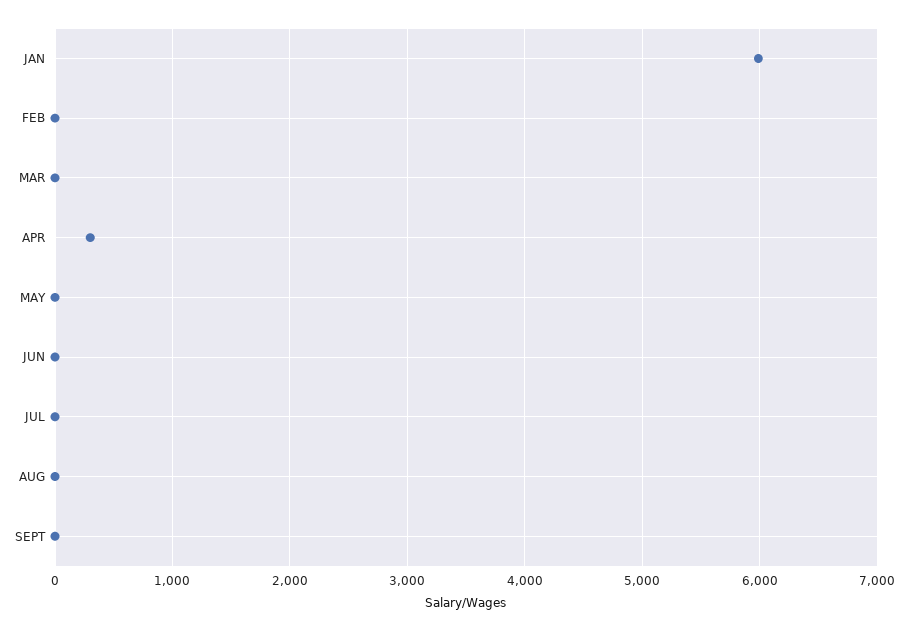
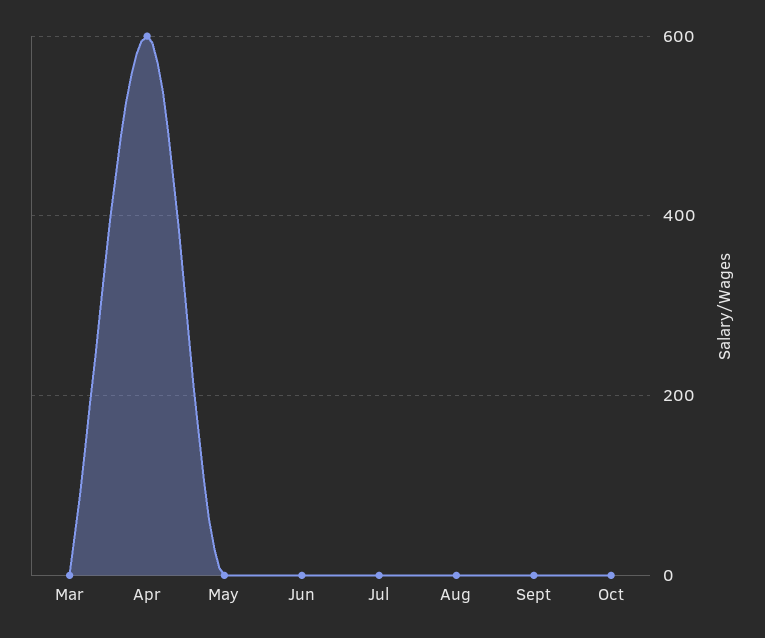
JAN: 6000 -> none
FEB: 0 -> none
APR: 300 -> 600
Oct: none -> 0

